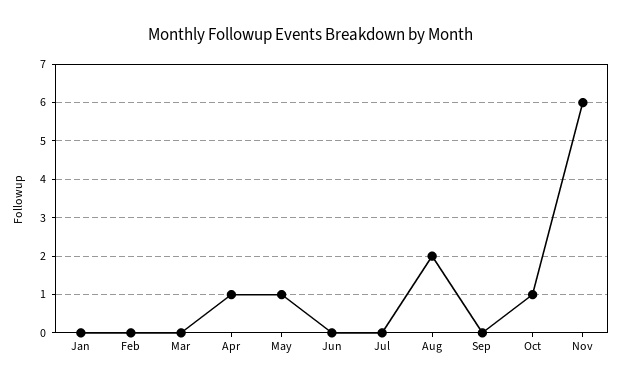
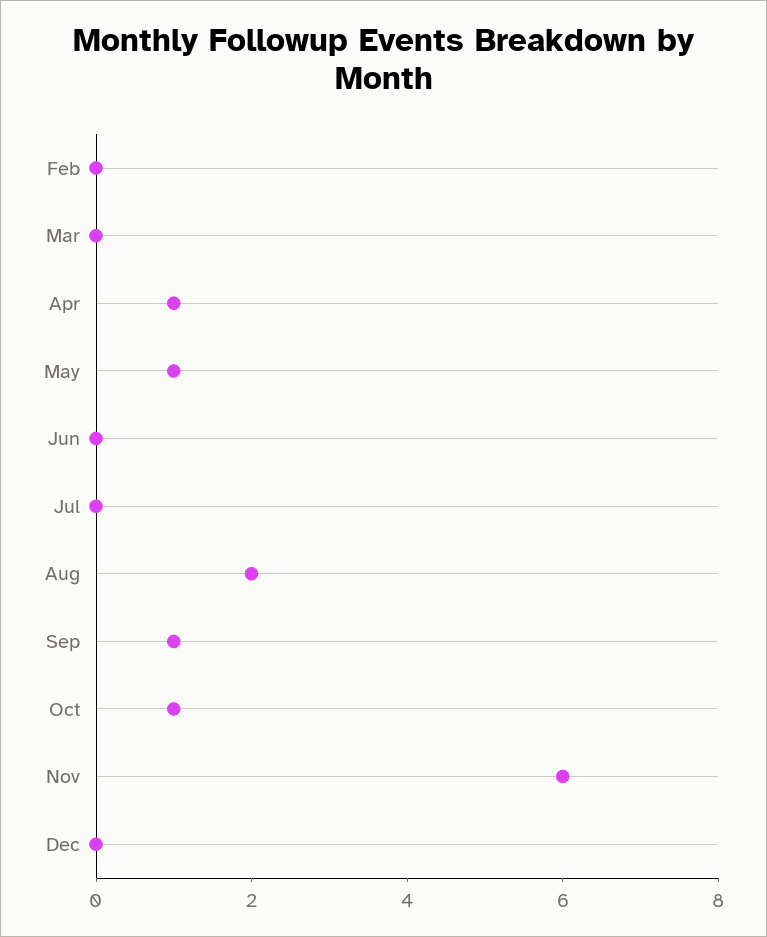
Jan: 0 -> none
Sep: 0 -> 1
Dec: none -> 0

